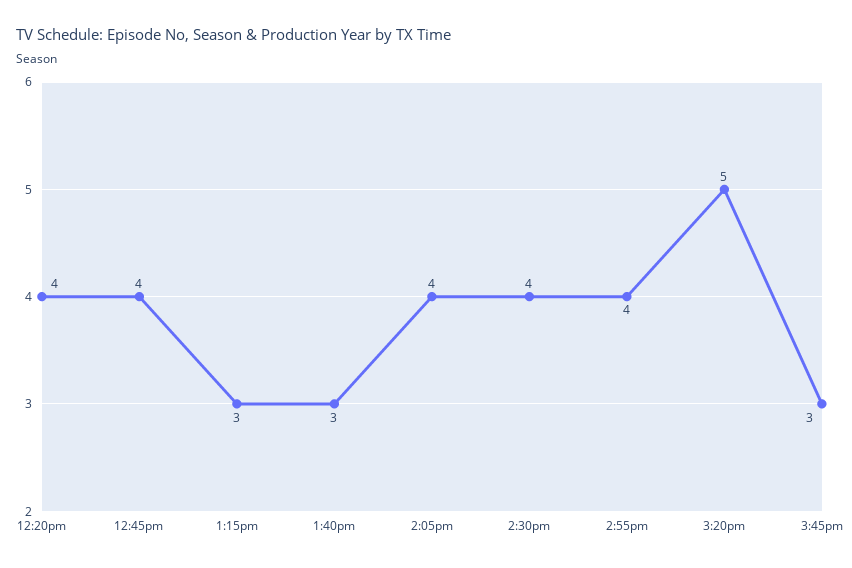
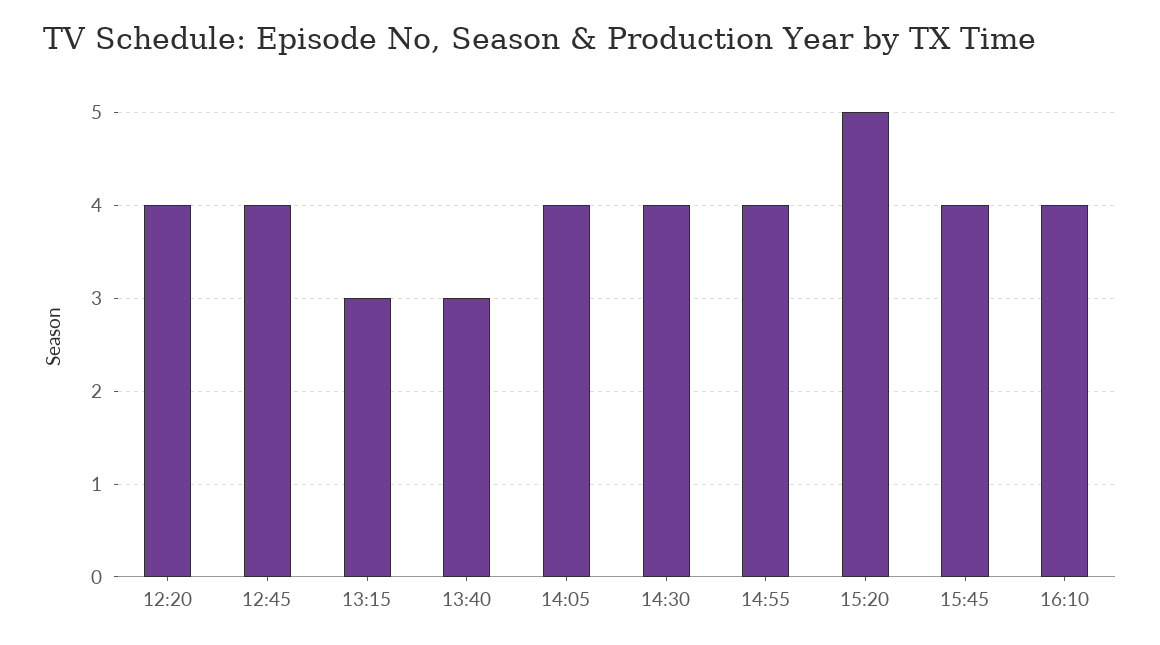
3:45pm: 3 -> 4
16:10: none -> 4

